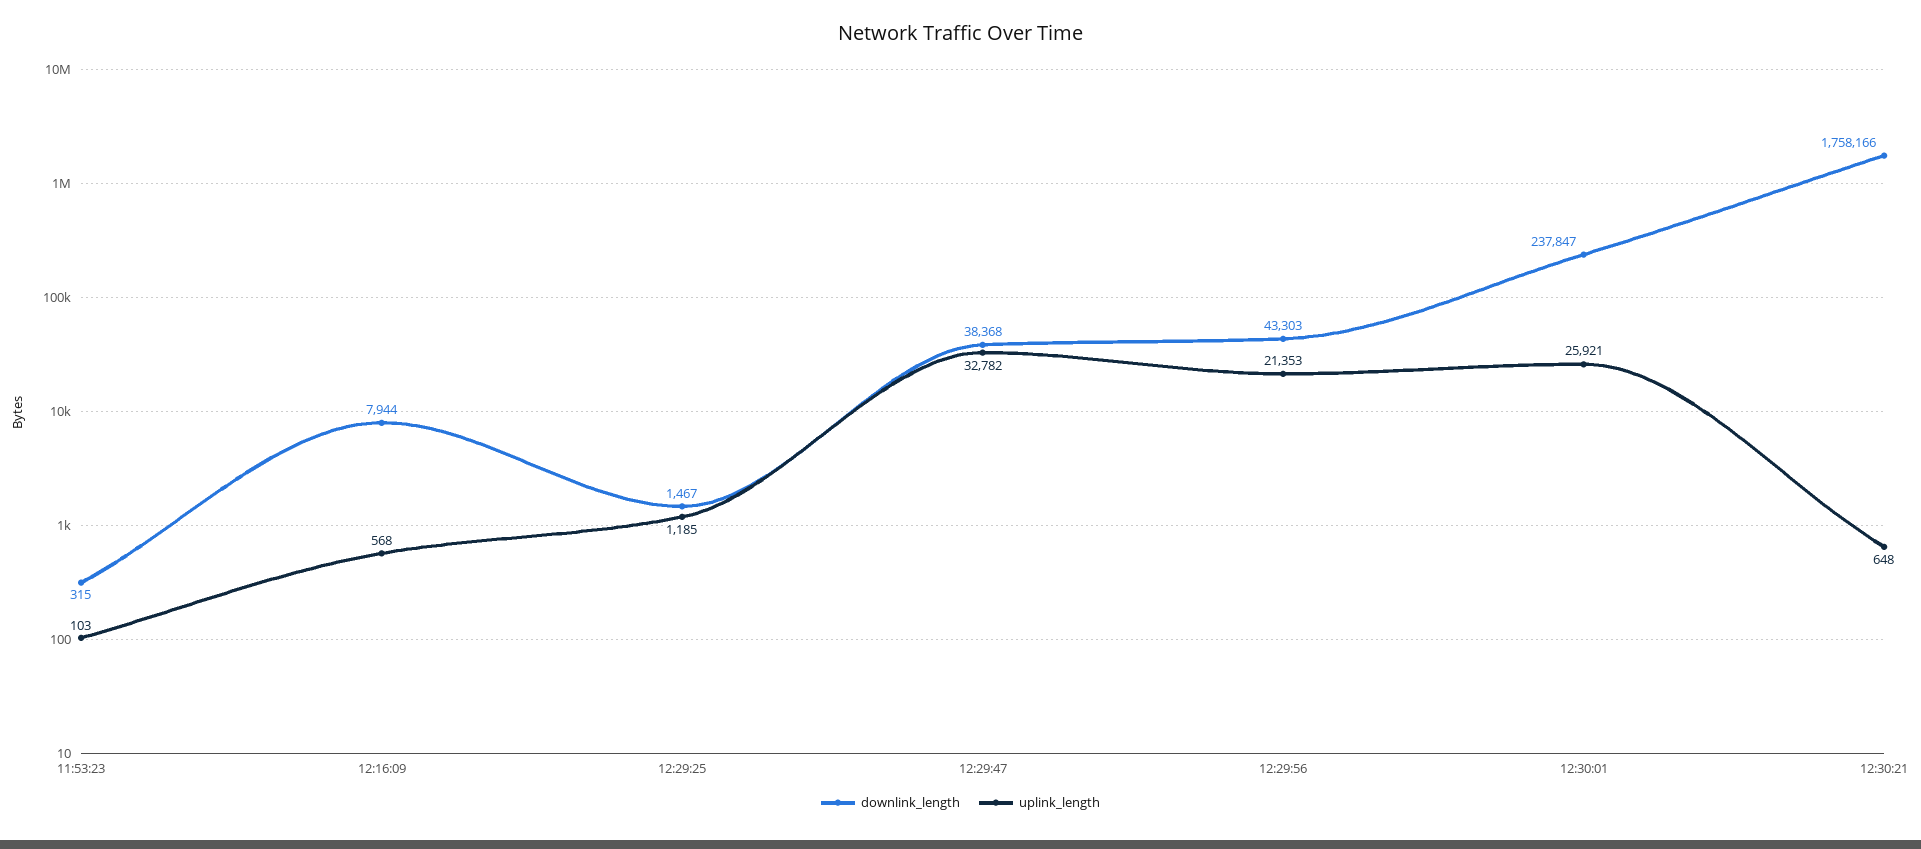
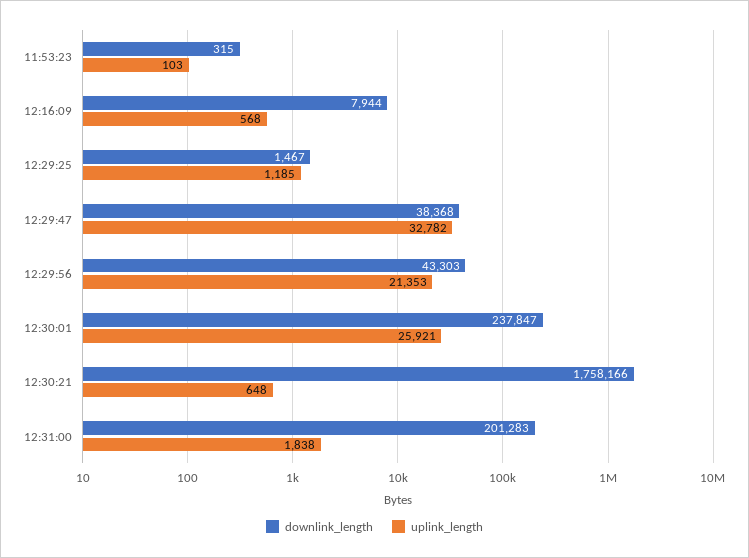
downlink_length, 12:31:00: none -> 201283
uplink_length, 12:31:00: none -> 1838

